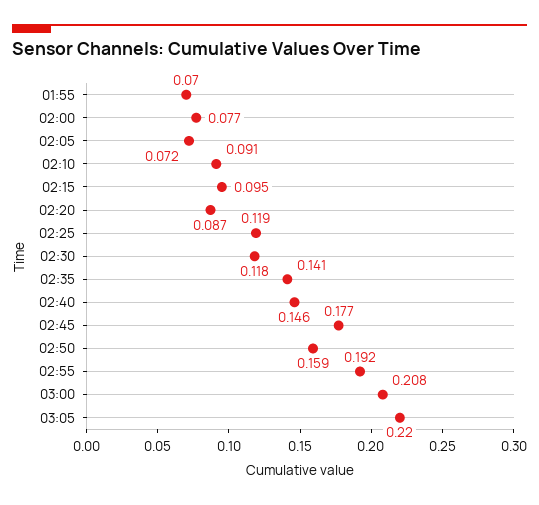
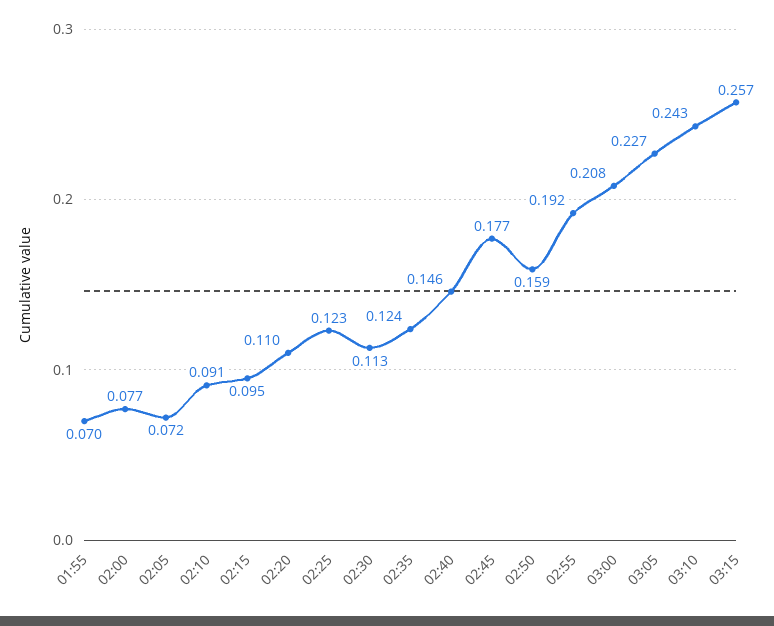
02:20: 0.087 -> 0.11
02:25: 0.119 -> 0.123
02:30: 0.118 -> 0.113
02:35: 0.141 -> 0.124
03:05: 0.22 -> 0.227
03:10: none -> 0.243
03:15: none -> 0.257

